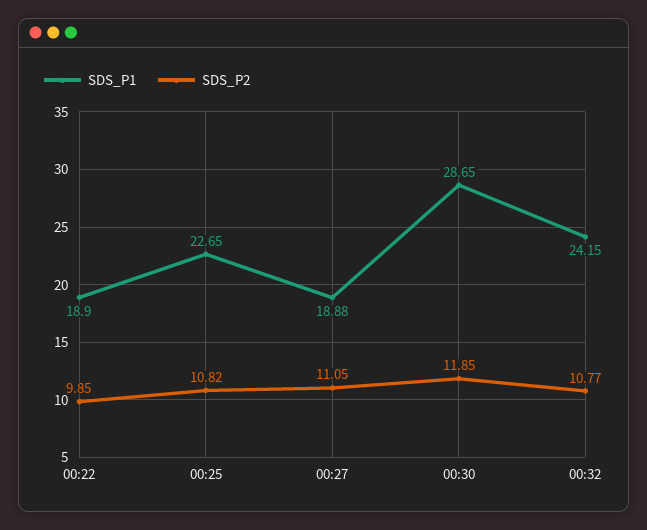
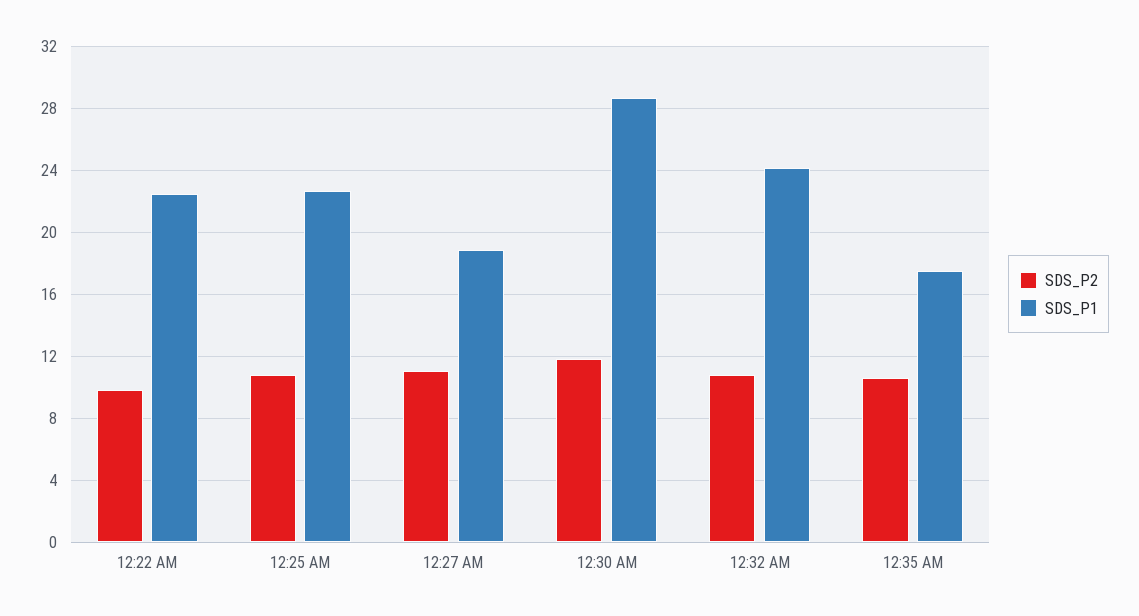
SDS_P1, 00:22: 18.9 -> 22.5
SDS_P2, 12:35 AM: none -> 10.5
SDS_P1, 12:35 AM: none -> 17.5

